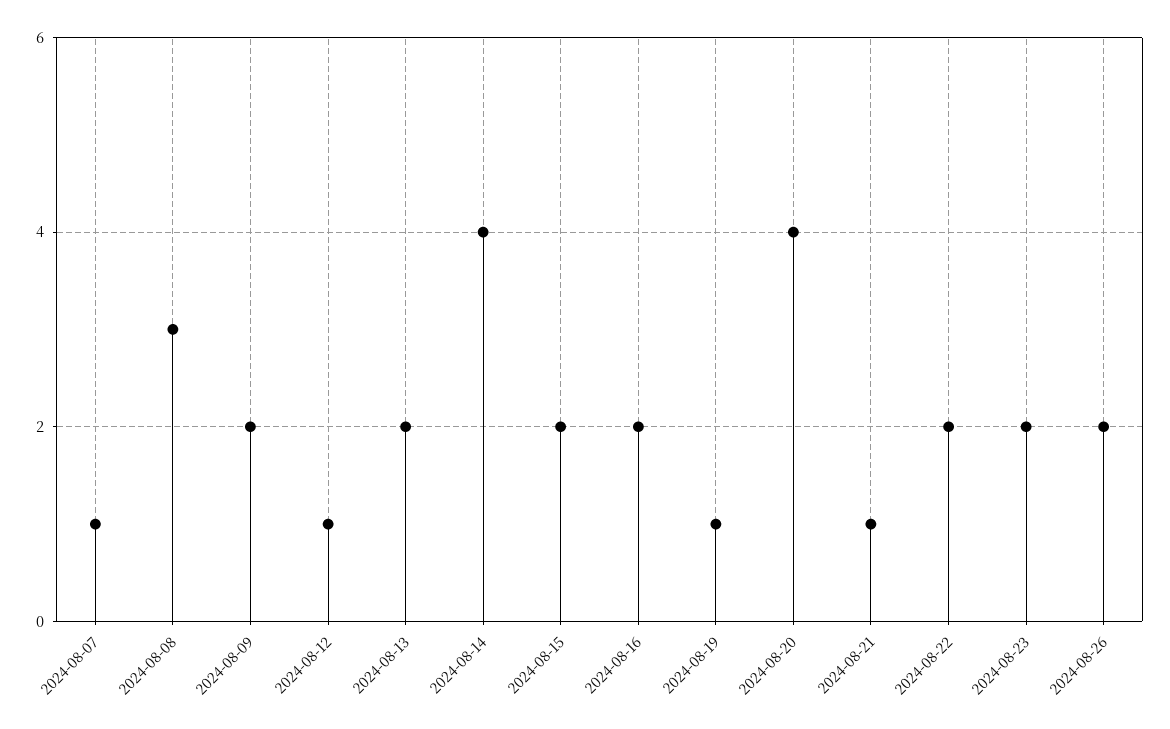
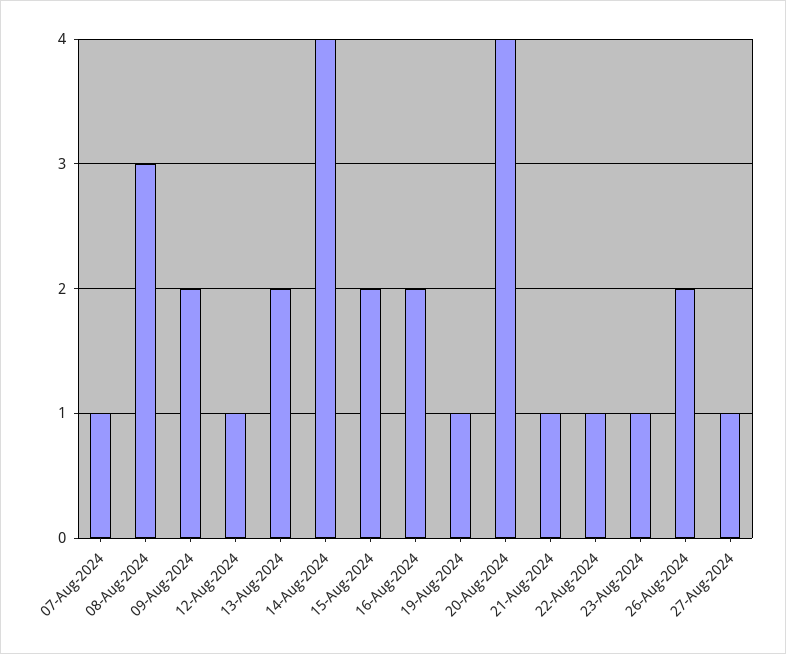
2024-08-22: 2 -> 1
2024-08-23: 2 -> 1
27-Aug-2024: none -> 1

